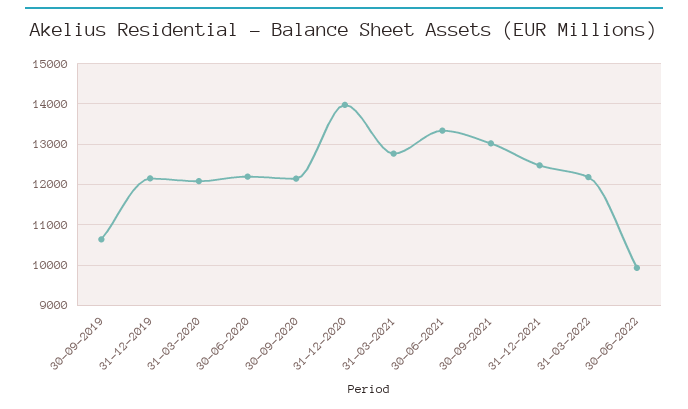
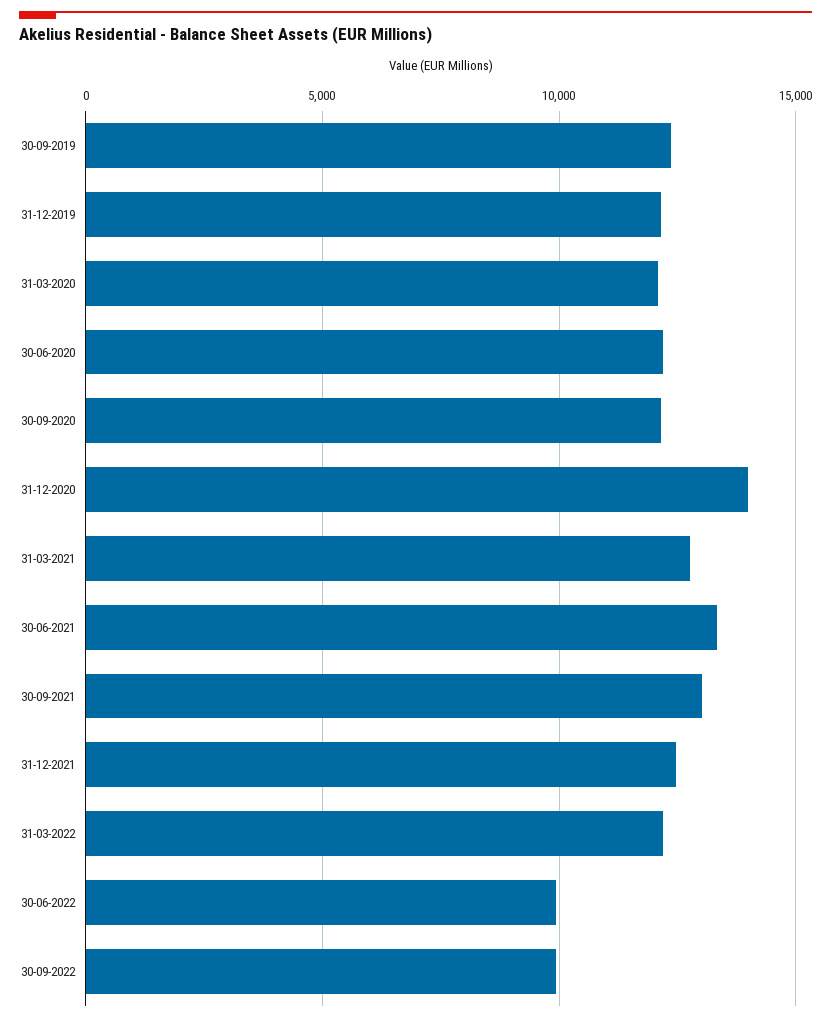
30-09-2019: 10600 -> 12500
30-09-2022: none -> 10000

